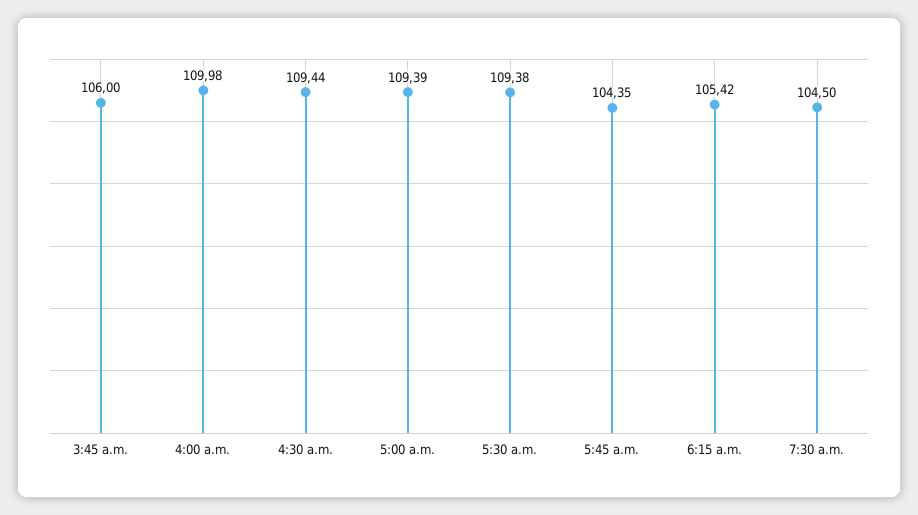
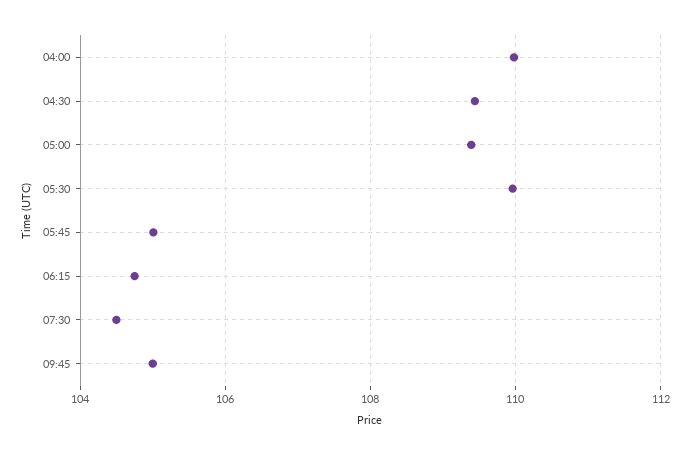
3:45 a.m.: 106 -> none
5:30 a.m.: 109.38 -> 110
5:45 a.m.: 104.35 -> 105
6:15 a.m.: 105.42 -> 104.8
09:45: none -> 105

